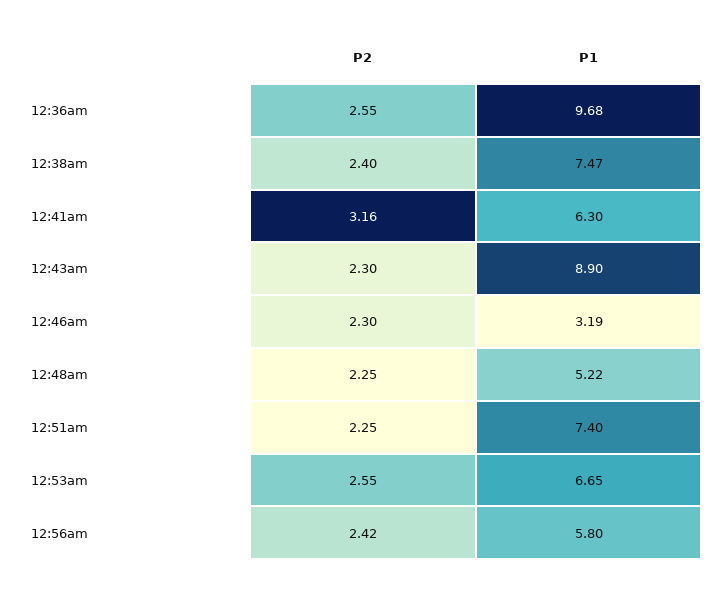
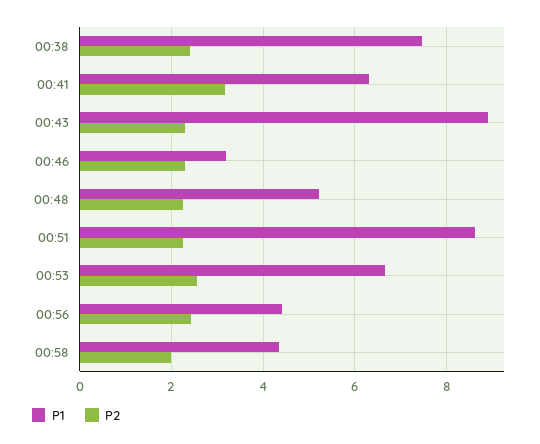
P2, 12:36am: 2.55 -> none
P1, 12:36am: 9.68 -> none
P1, 12:51am: 7.4 -> 8.6
P1, 12:56am: 5.8 -> 4.4
P1, 00:58: none -> 4.4
P2, 00:58: none -> 2

